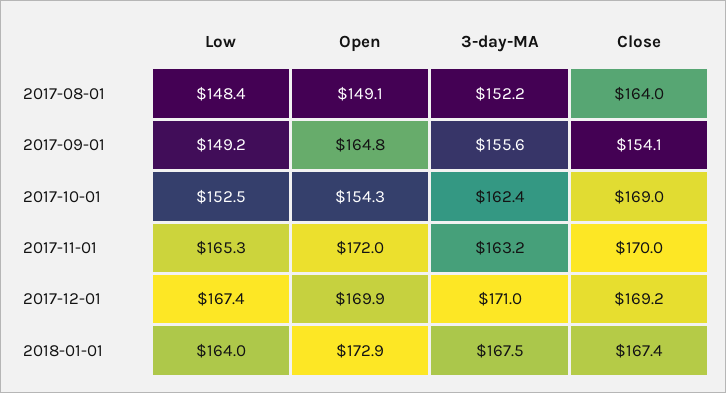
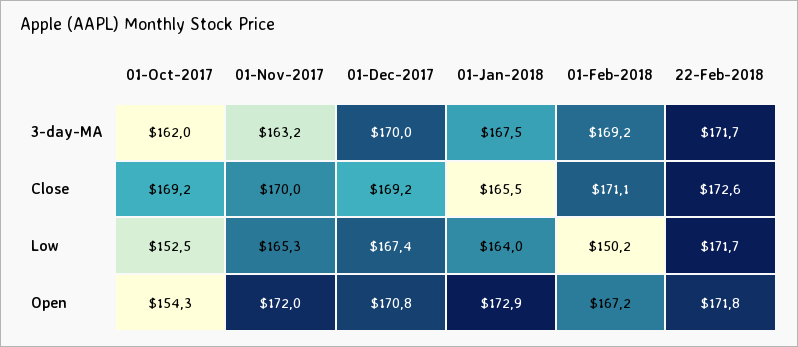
Low, 2017-08-01: 148.4 -> none
Open, 2017-08-01: 149.1 -> none
3-day-MA, 2017-08-01: 152.2 -> none
Close, 2017-08-01: 164 -> none
Low, 2017-09-01: 149.2 -> none
Open, 2017-09-01: 164.8 -> none
3-day-MA, 2017-09-01: 155.6 -> none
Close, 2017-09-01: 154.1 -> none
3-day-MA, 2017-10-01: 162.4 -> 162
Close, 2017-10-01: 169 -> 169.2
Open, 2017-12-01: 169.9 -> 170.8
3-day-MA, 2017-12-01: 171 -> 170
Close, 2018-01-01: 167.4 -> 165.5
3-day-MA, 01-Feb-2018: none -> 169.2
3-day-MA, 22-Feb-2018: none -> 171.7
Close, 01-Feb-2018: none -> 171.1
Close, 22-Feb-2018: none -> 172.6
Low, 01-Feb-2018: none -> 150.2
Low, 22-Feb-2018: none -> 171.7
Open, 01-Feb-2018: none -> 167.2
Open, 22-Feb-2018: none -> 171.8

